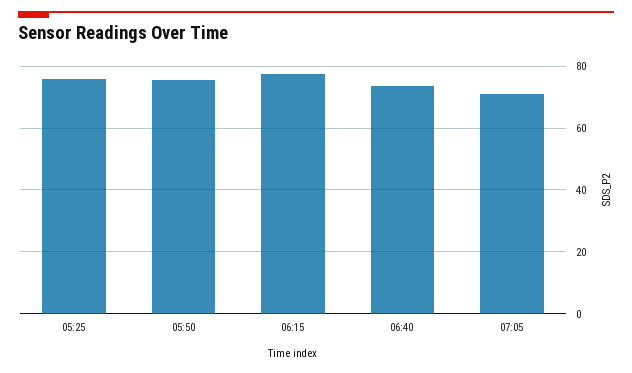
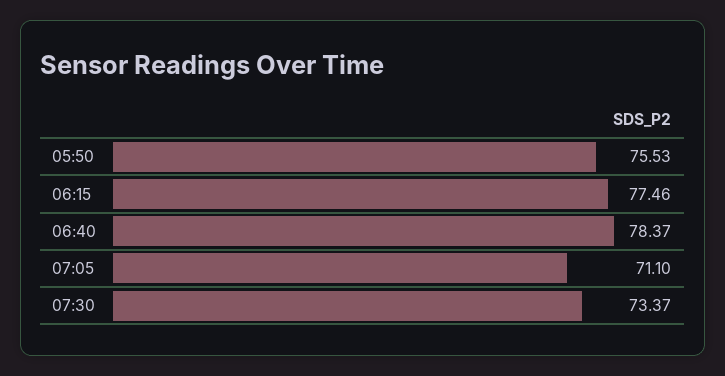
05:25: 76 -> none
06:40: 74 -> 78.37
07:30: none -> 73.37

